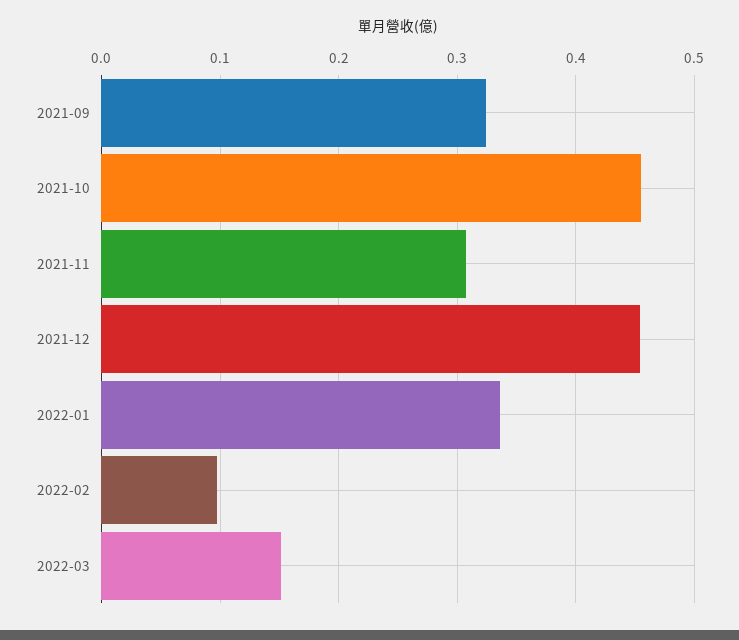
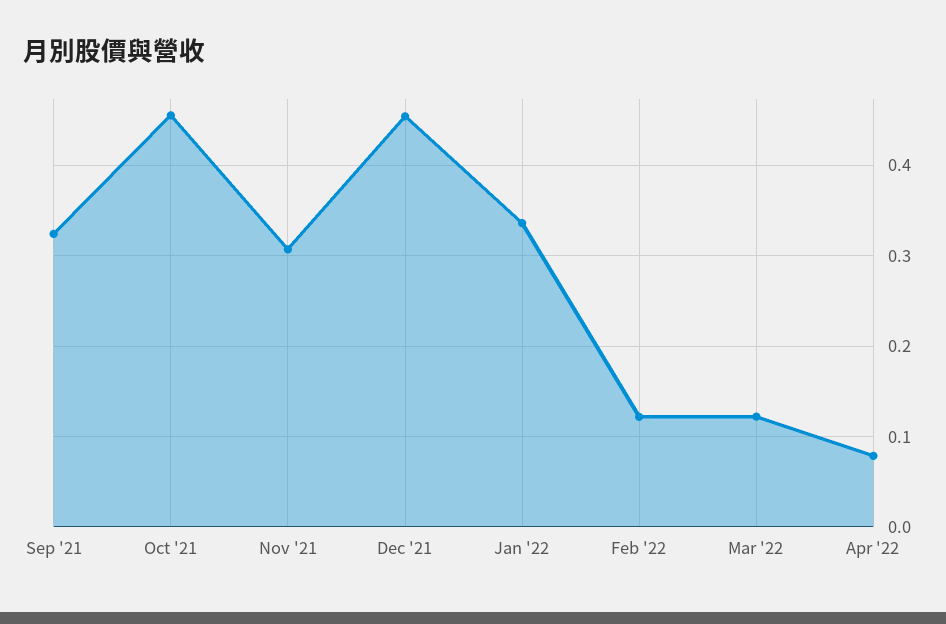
2022-02: 0.1 -> 0.12
2022-03: 0.15 -> 0.12
Apr '22: none -> 0.08

